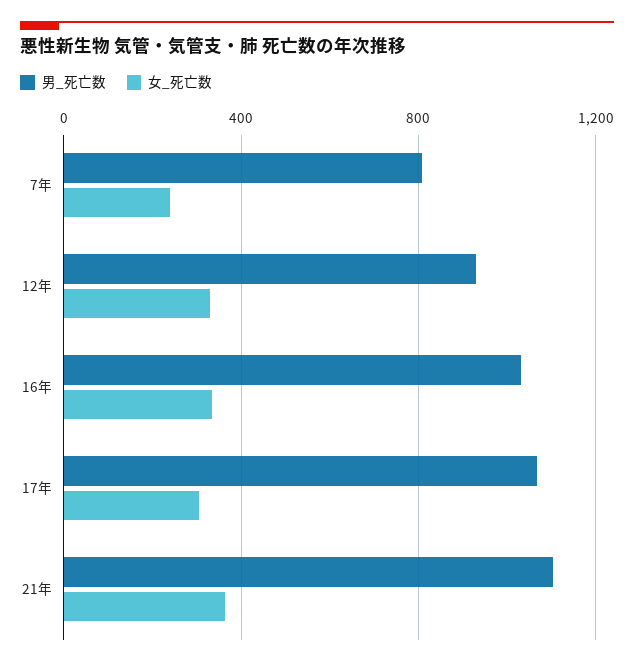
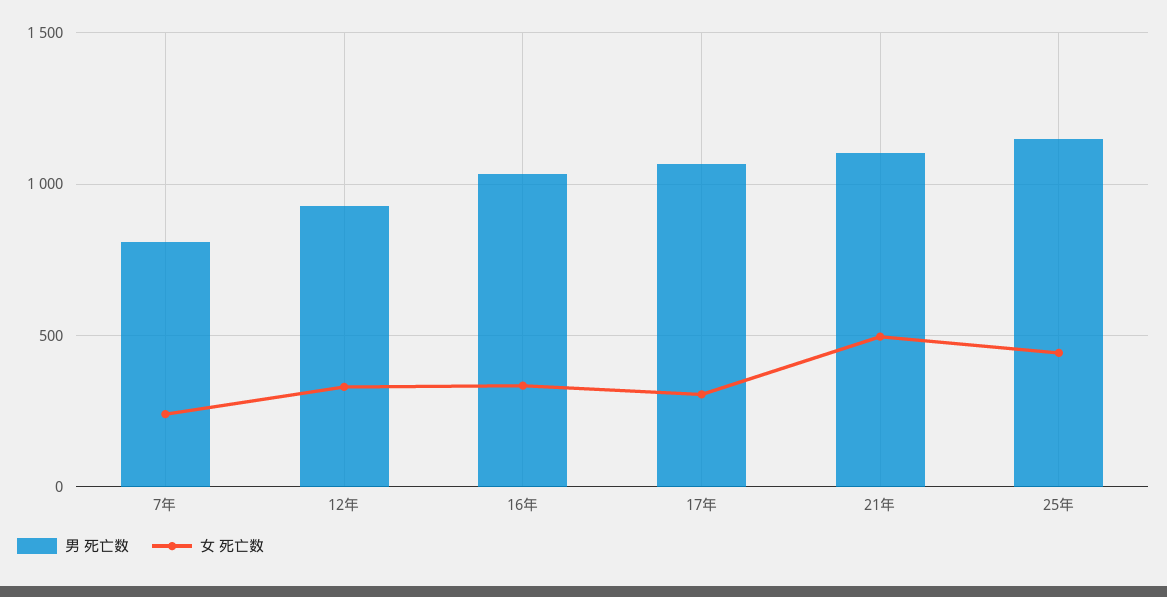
女_死亡数, 21年: 350 -> 500
男_死亡数, 25年: none -> 1150
女_死亡数, 25年: none -> 450

